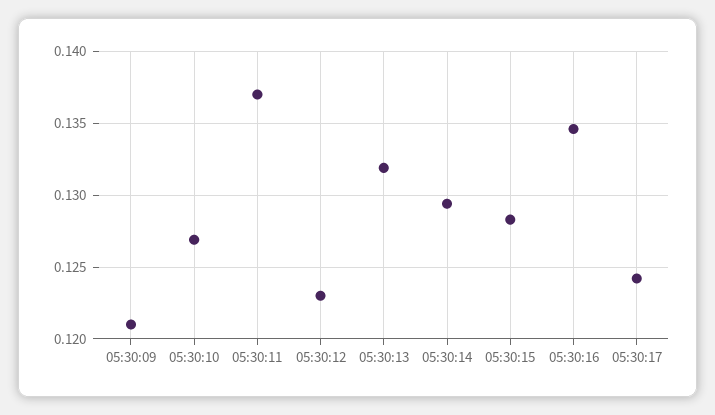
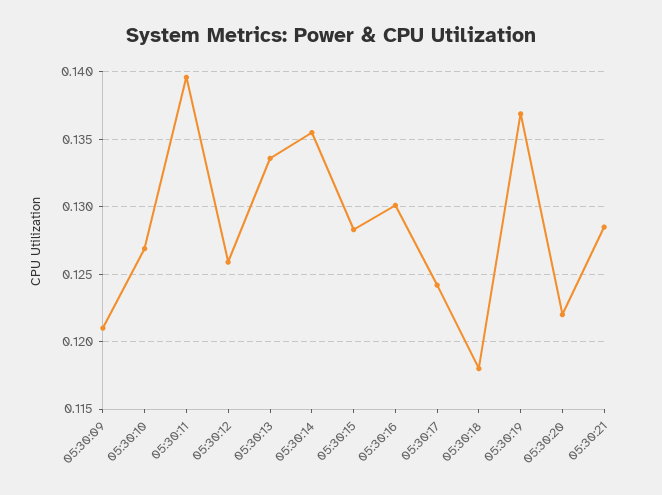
05:30:11: 0.137 -> 0.1395
05:30:12: 0.123 -> 0.126
05:30:13: 0.132 -> 0.1335
05:30:14: 0.1295 -> 0.1355
05:30:16: 0.1345 -> 0.13
05:30:18: none -> 0.118
05:30:19: none -> 0.137
05:30:20: none -> 0.122
05:30:21: none -> 0.1285

